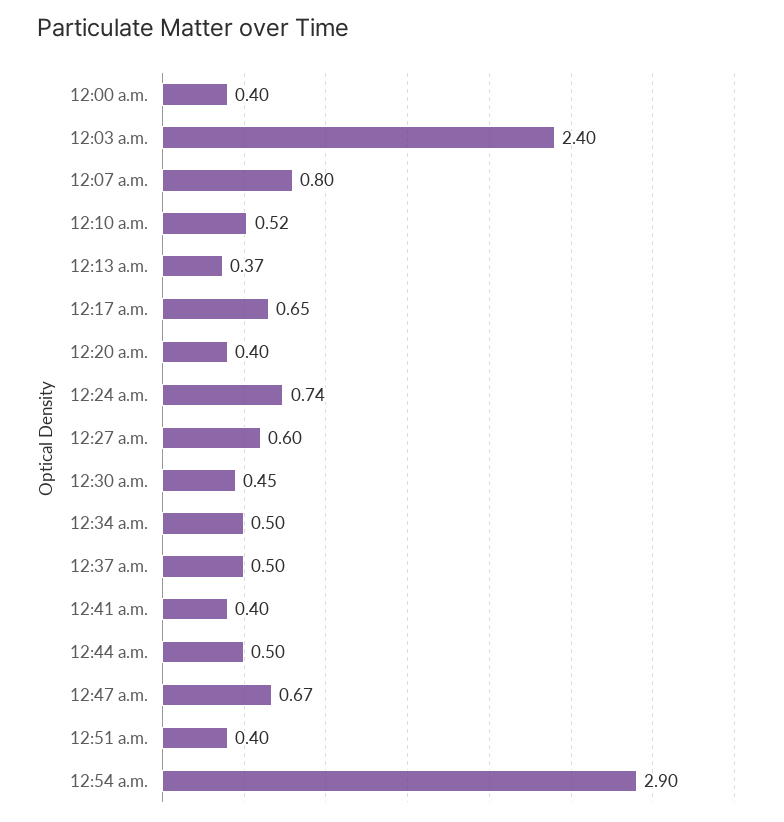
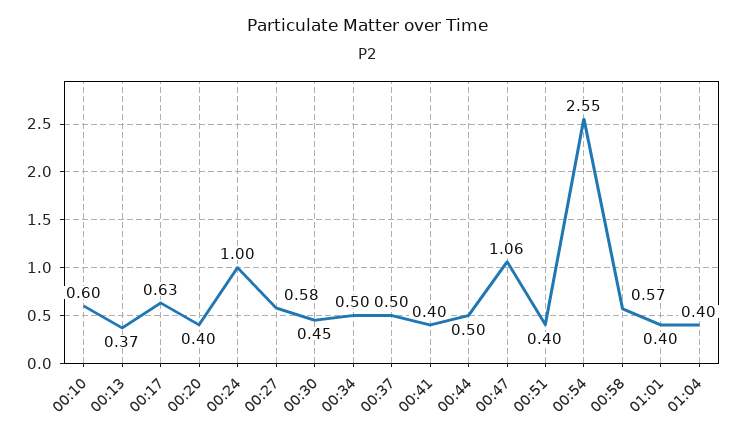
12:00 a.m.: 0.4 -> none
12:03 a.m.: 2.4 -> none
12:07 a.m.: 0.8 -> none
12:10 a.m.: 0.52 -> 0.6
12:17 a.m.: 0.65 -> 0.63
12:24 a.m.: 0.74 -> 1
12:27 a.m.: 0.6 -> 0.58
12:47 a.m.: 0.67 -> 1.06
12:54 a.m.: 2.9 -> 2.55
00:58: none -> 0.57
01:01: none -> 0.4
01:04: none -> 0.4

